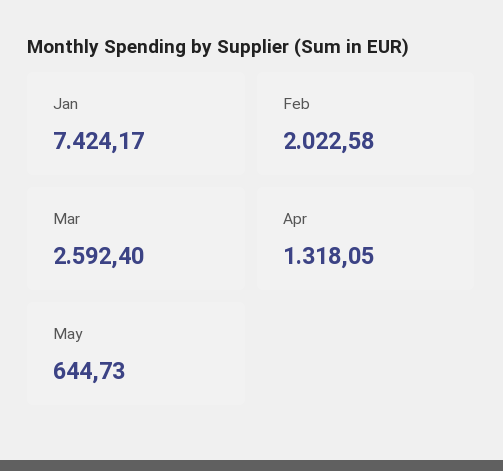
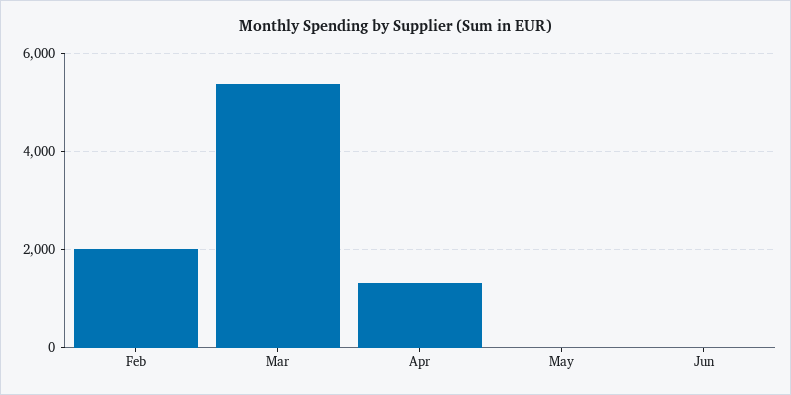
Jan: 7424.17 -> none
Mar: 2592.4 -> 5400
May: 644.73 -> 0
Jun: none -> 0

